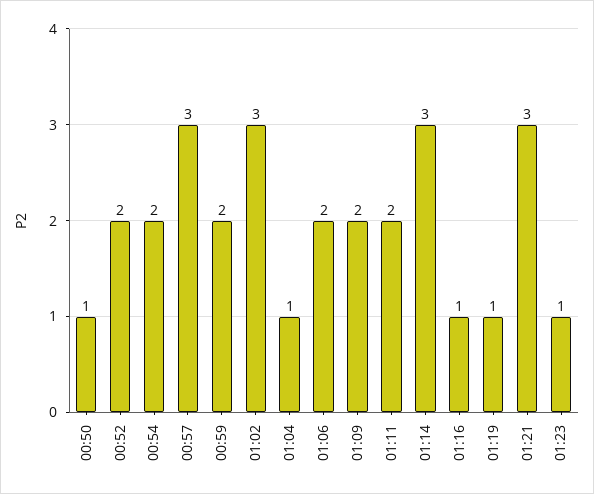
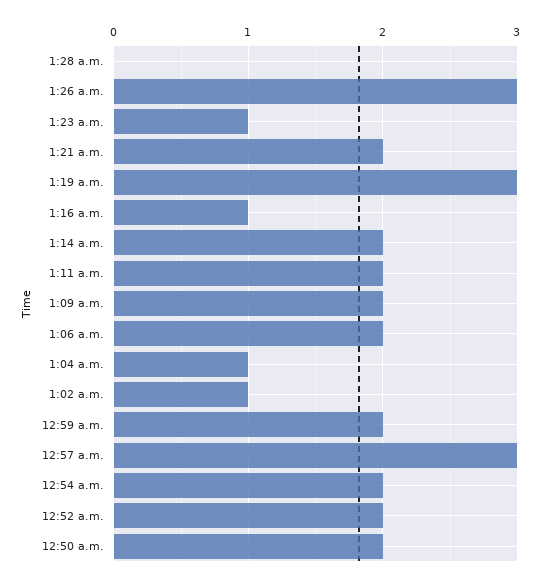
00:50: 1 -> 2
01:02: 3 -> 1
01:14: 3 -> 2
01:19: 1 -> 3
01:21: 3 -> 2
1:28 a.m.: none -> 0
1:26 a.m.: none -> 3

